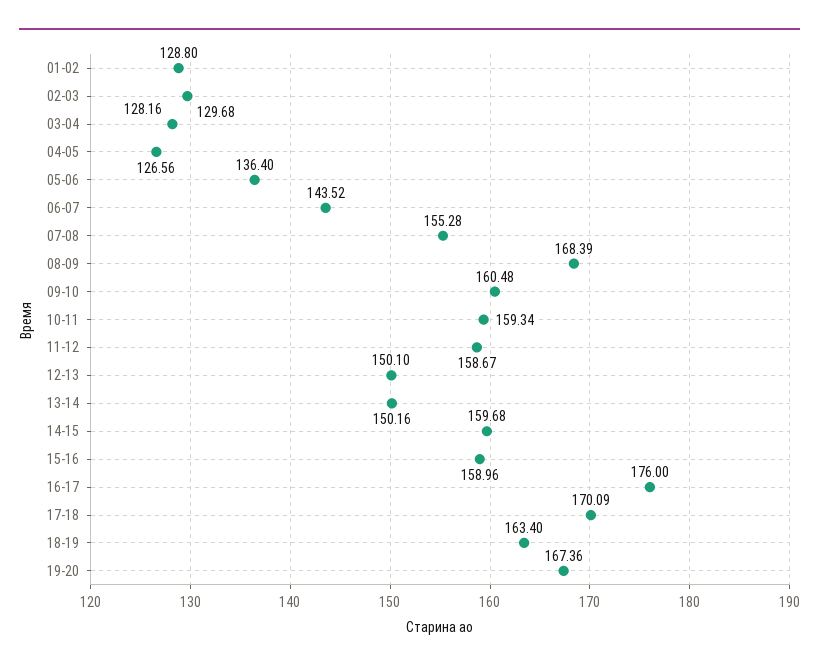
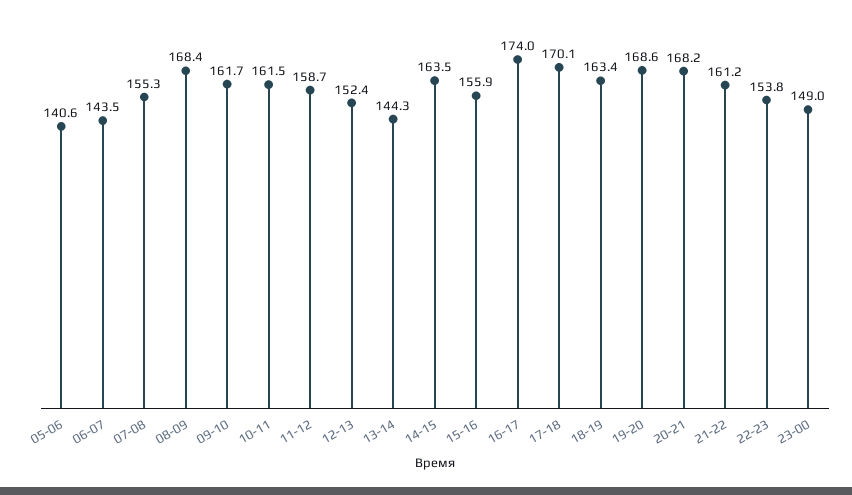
01-02: 128.8 -> none
02-03: 129.68 -> none
03-04: 128.16 -> none
04-05: 126.56 -> none
05-06: 136.4 -> 140.6
09-10: 160.48 -> 161.7
10-11: 159.34 -> 161.5
12-13: 150.1 -> 152.4
13-14: 150.16 -> 144.3
14-15: 159.68 -> 163.5
15-16: 158.96 -> 155.9
16-17: 176 -> 174
19-20: 167.36 -> 168.6
20-21: none -> 168.2
21-22: none -> 161.2
22-23: none -> 153.8
23-00: none -> 149

